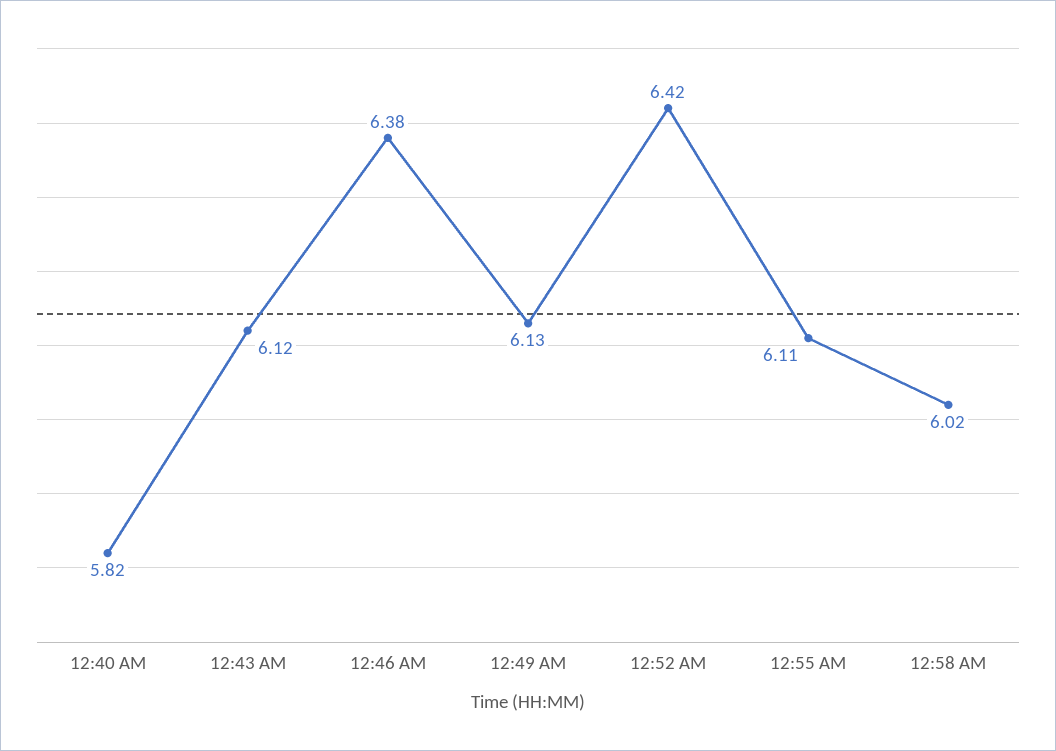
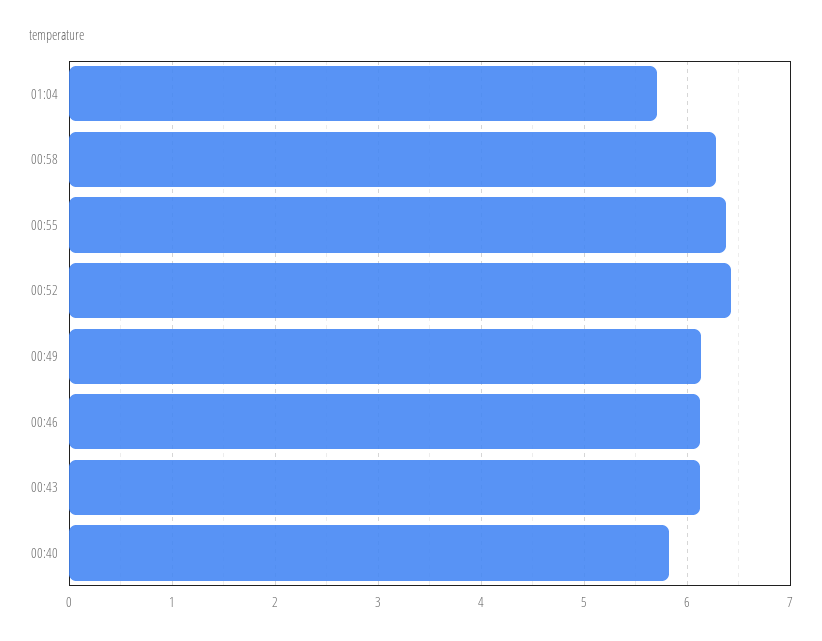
12:46 AM: 6.38 -> 6.1
12:55 AM: 6.11 -> 6.4
12:58 AM: 6.02 -> 6.3
01:04: none -> 5.7

